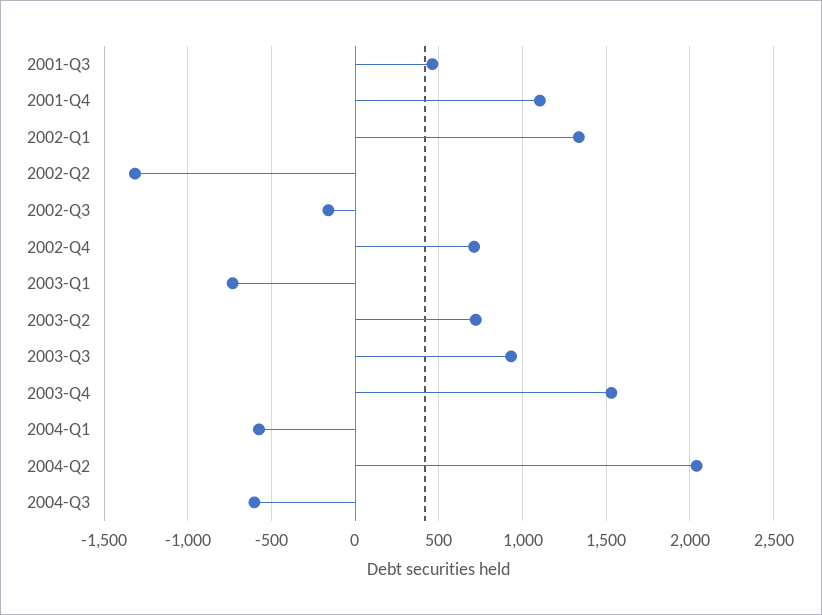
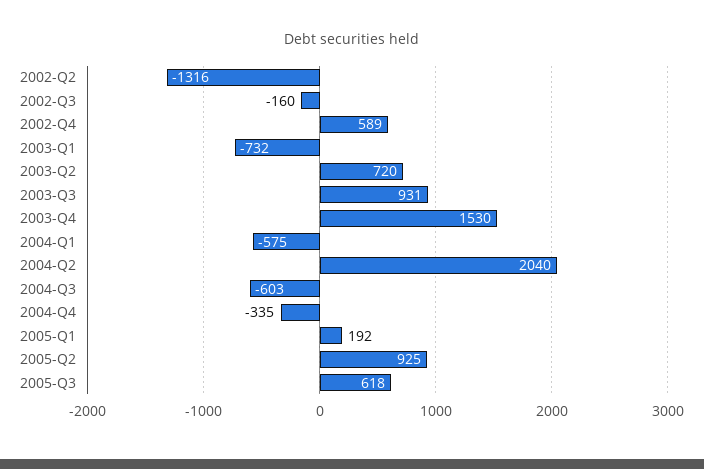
2001-Q3: 450 -> none
2001-Q4: 1100 -> none
2002-Q1: 1350 -> none
2002-Q4: 700 -> 589
2004-Q4: none -> -335
2005-Q1: none -> 192
2005-Q2: none -> 925
2005-Q3: none -> 618

